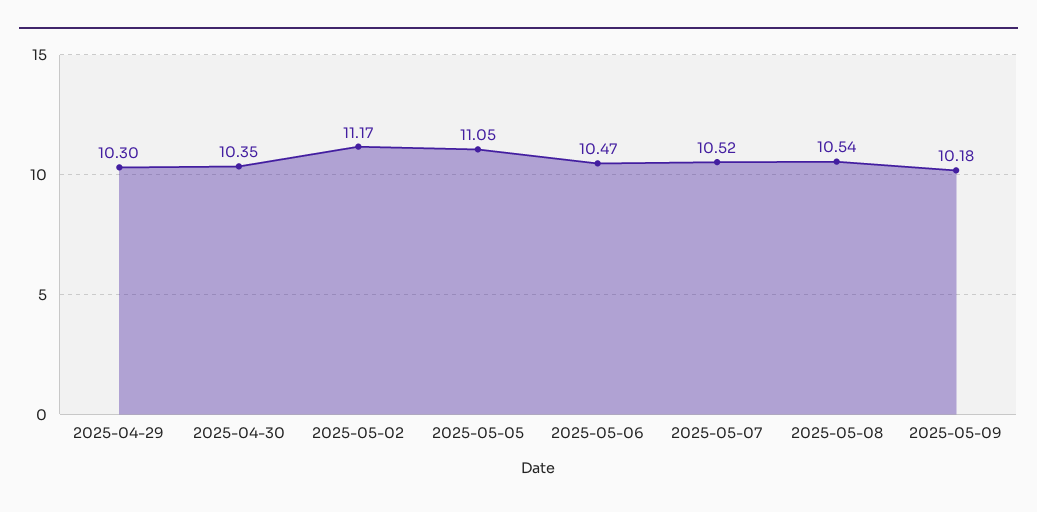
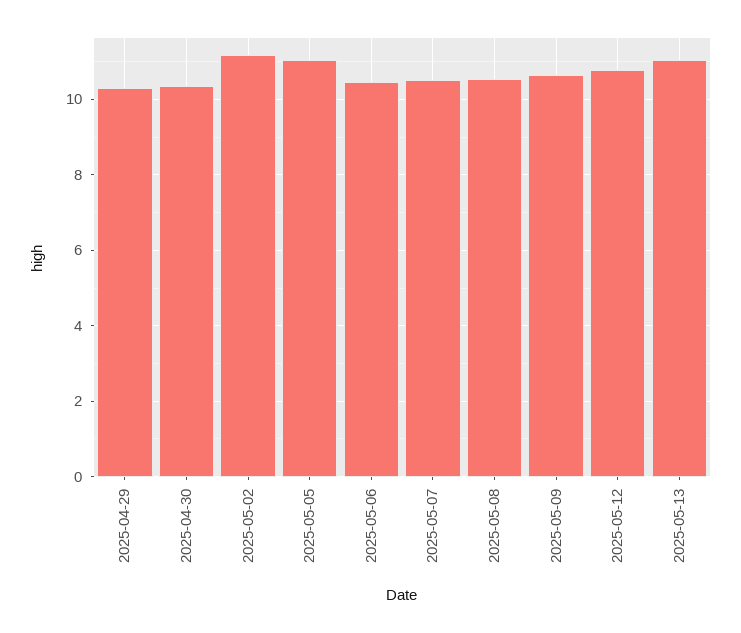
2025-05-09: 10.18 -> 10.6
2025-05-12: none -> 10.8
2025-05-13: none -> 11

